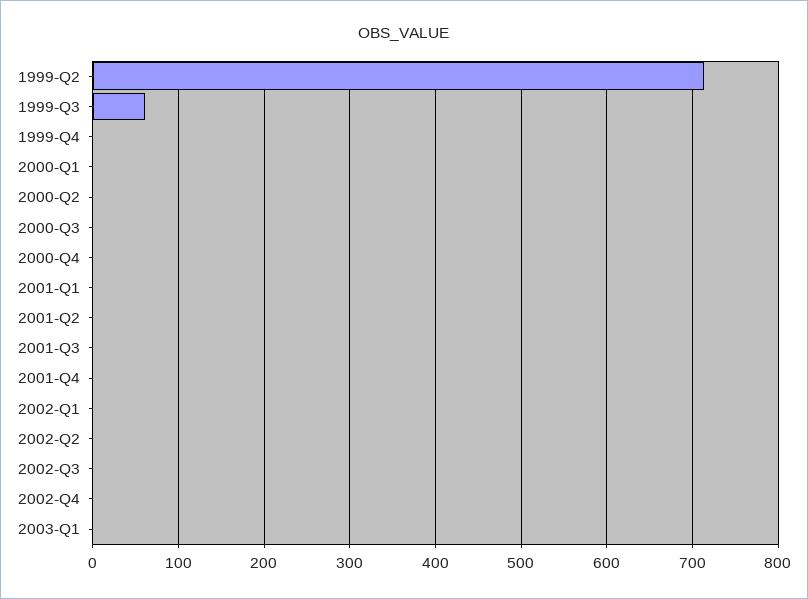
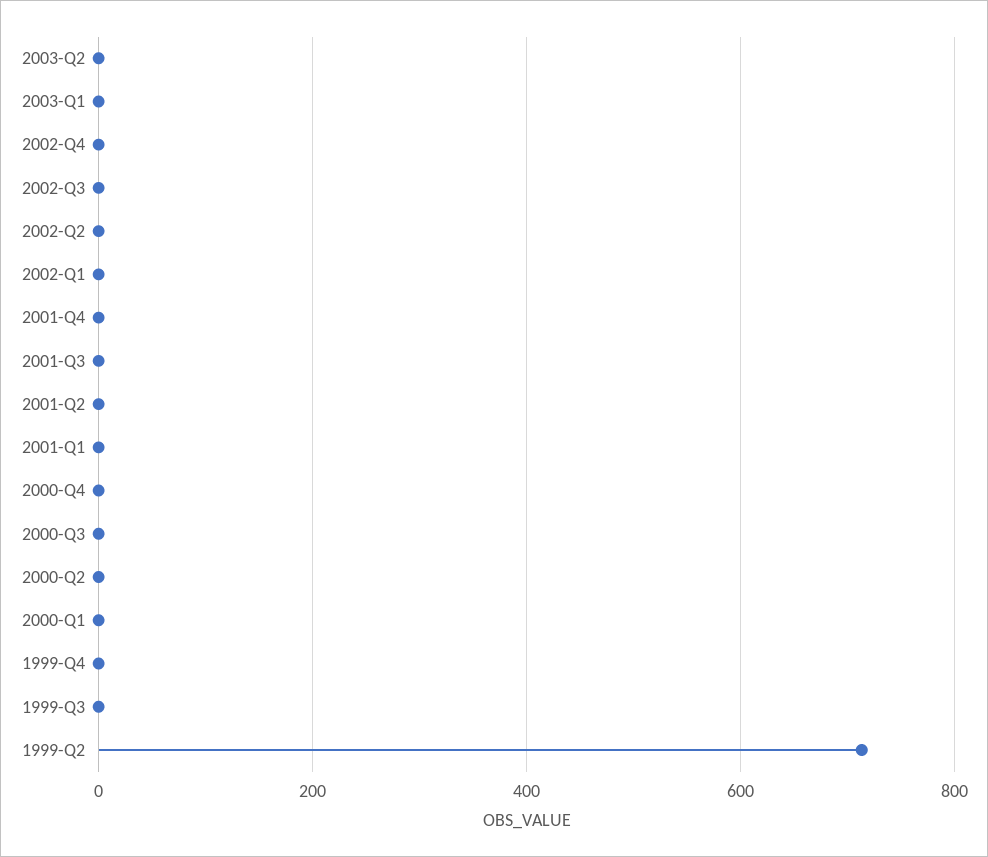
1999-Q3: 60 -> 0
2003-Q2: none -> 0

